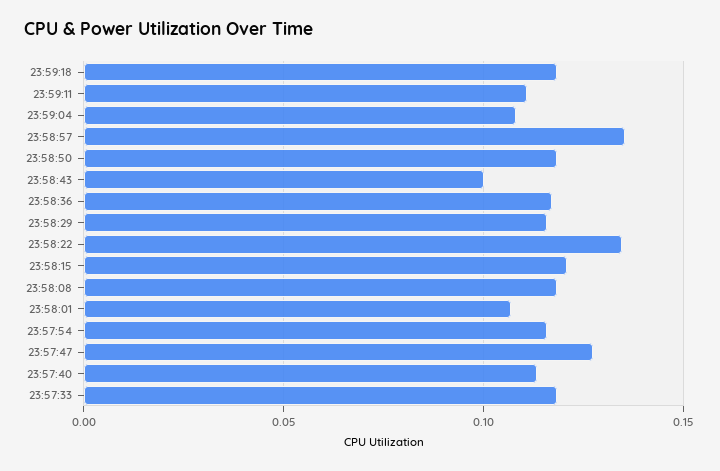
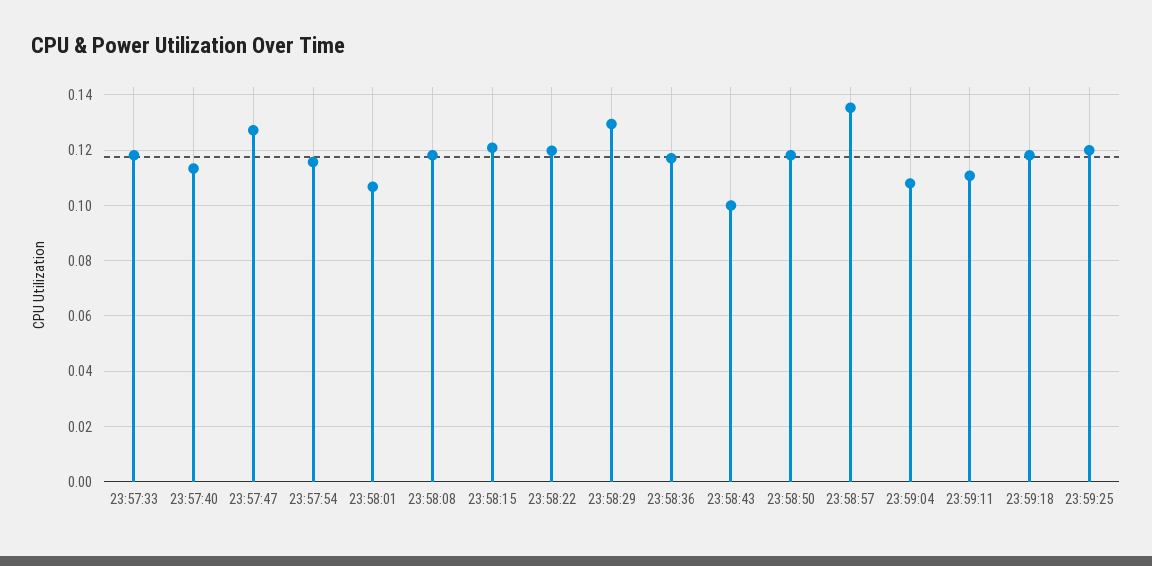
23:58:29: 0.115 -> 0.13
23:58:22: 0.135 -> 0.12
23:59:25: none -> 0.12

